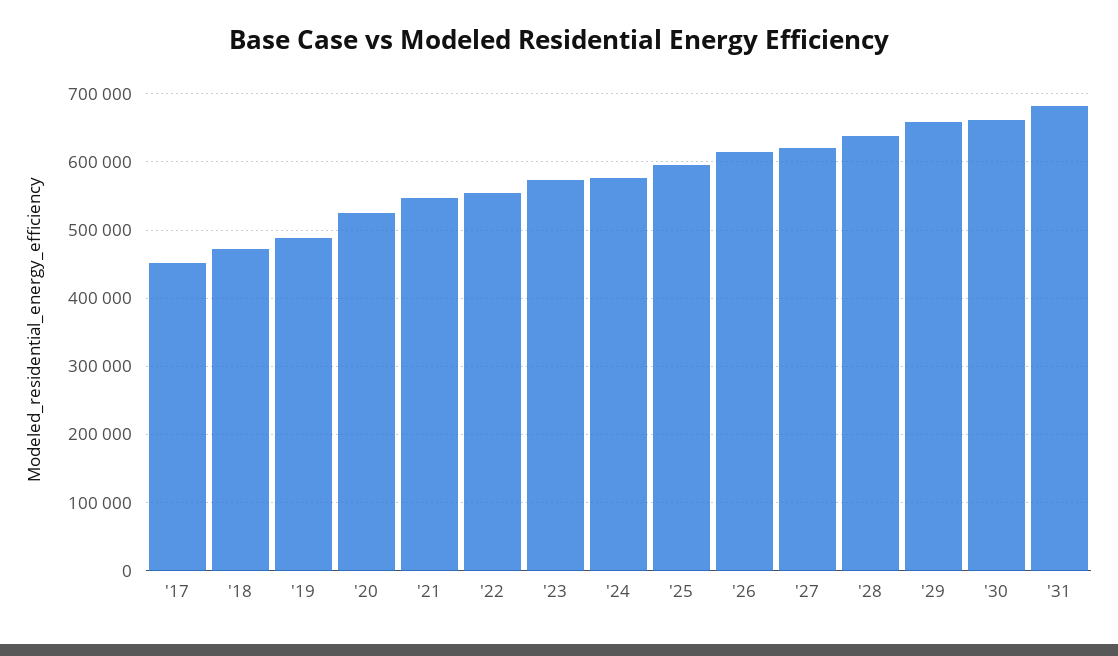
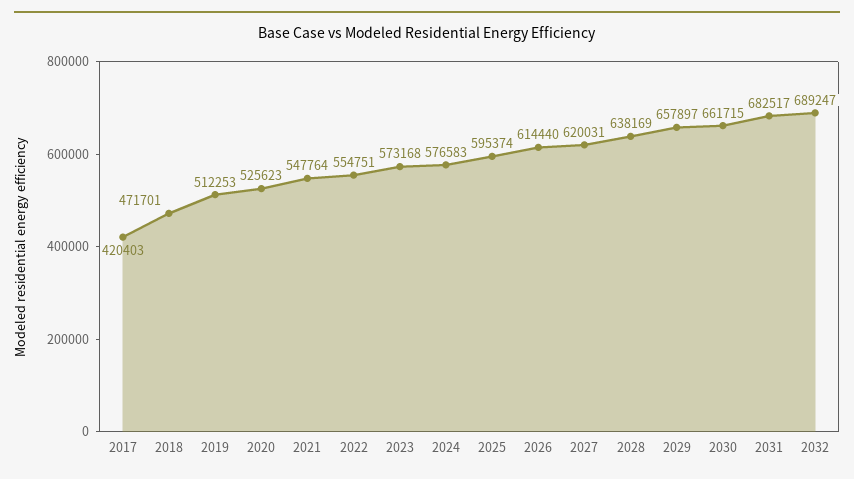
'17: 450000 -> 420403
'19: 490000 -> 512253
2032: none -> 689247

